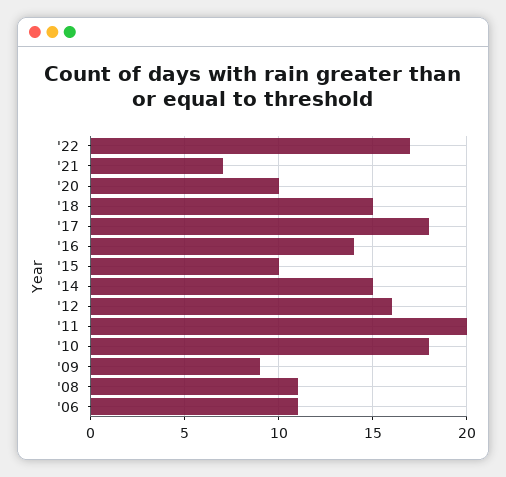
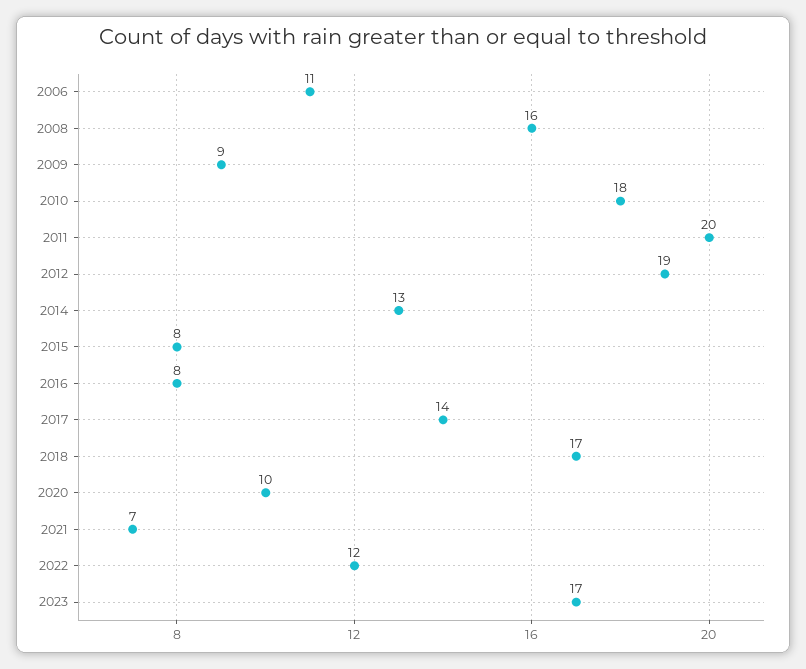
'22: 17 -> 12
'18: 15 -> 17
'17: 18 -> 14
'16: 14 -> 8
'15: 10 -> 8
'14: 15 -> 13
'12: 16 -> 19
'08: 11 -> 16
2023: none -> 17

